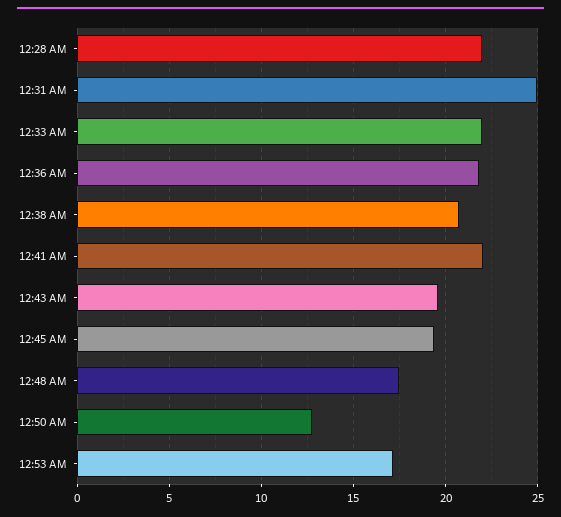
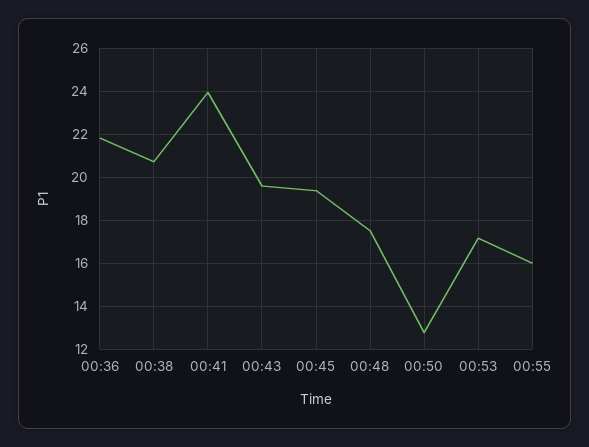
12:28 AM: 22 -> none
12:31 AM: 25 -> none
12:33 AM: 22 -> none
12:41 AM: 22 -> 24
00:55: none -> 16

